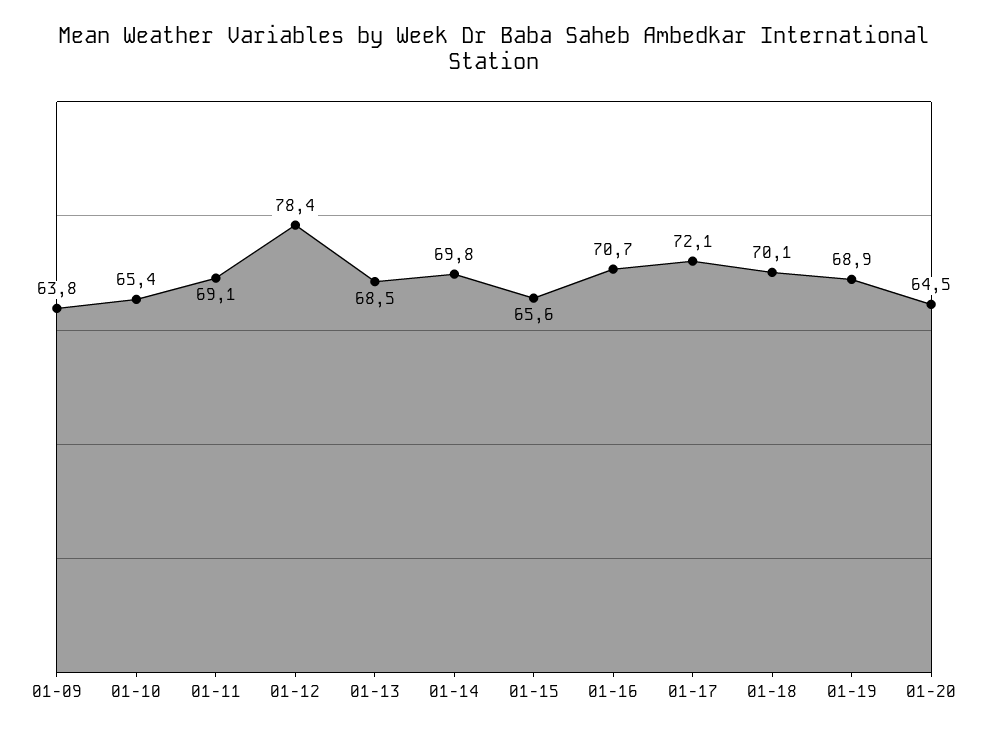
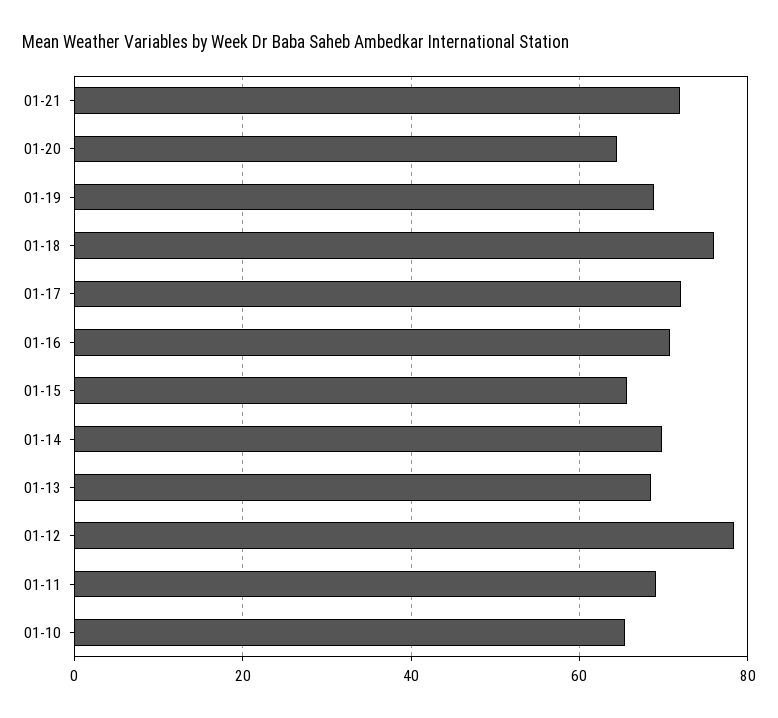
01-09: 63.8 -> none
01-18: 70.1 -> 76
01-21: none -> 72

